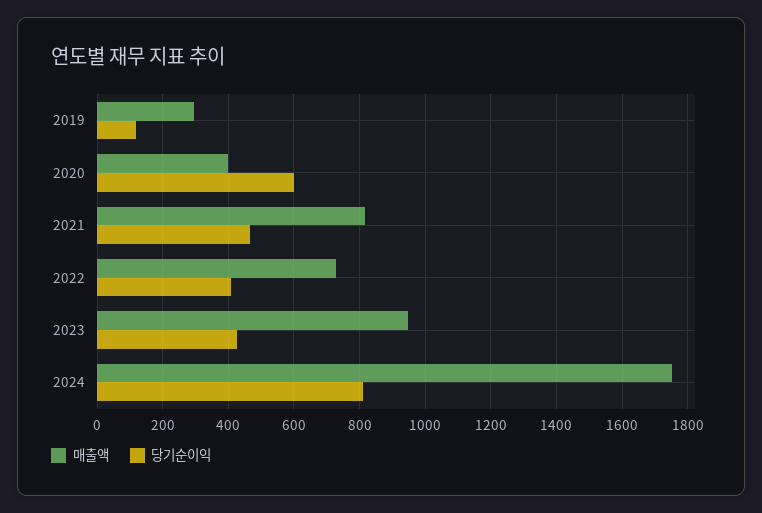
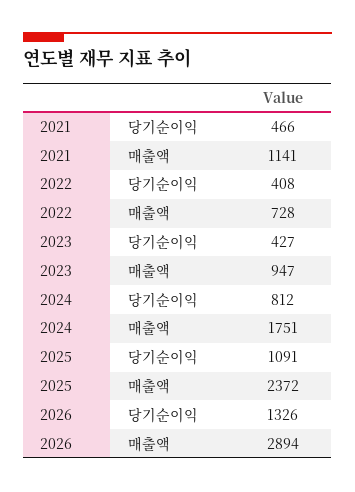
매출액, 2019: 300 -> none
당기순이익, 2019: 120 -> none
매출액, 2020: 400 -> none
당기순이익, 2020: 600 -> none
매출액, 2021: 820 -> 1141
당기순이익, 2025: none -> 1091
매출액, 2025: none -> 2372
당기순이익, 2026: none -> 1326
매출액, 2026: none -> 2894

